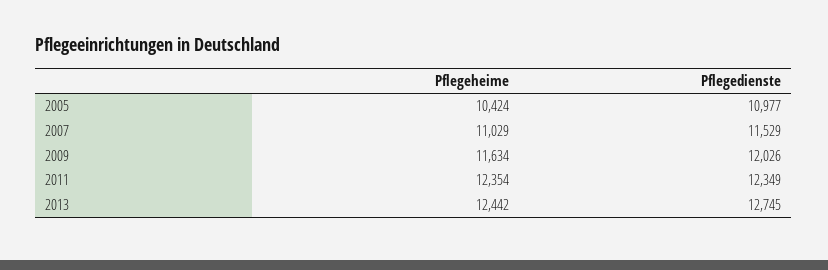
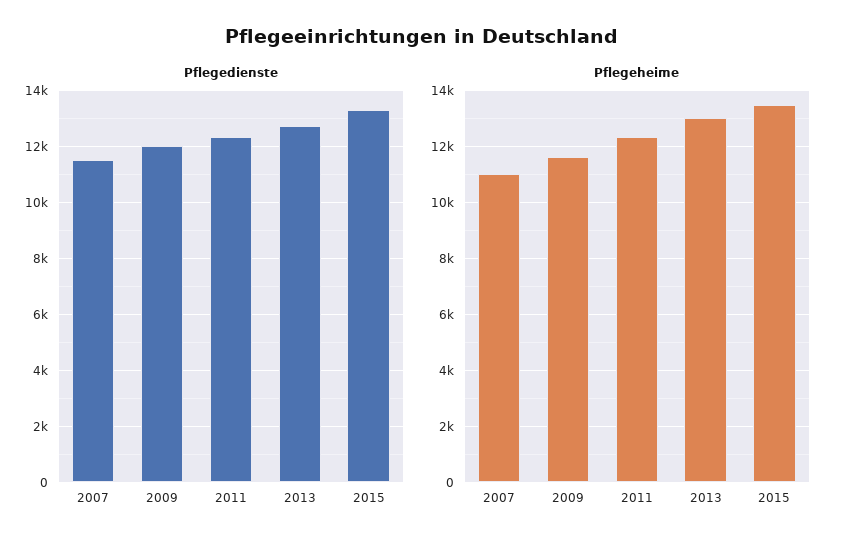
Pflegeheime, 2005: 10424 -> none
Pflegedienste, 2005: 10977 -> none
Pflegeheime, 2013: 12442 -> 13000
Pflegedienste, 2015: none -> 13250
Pflegeheime, 2015: none -> 13500

